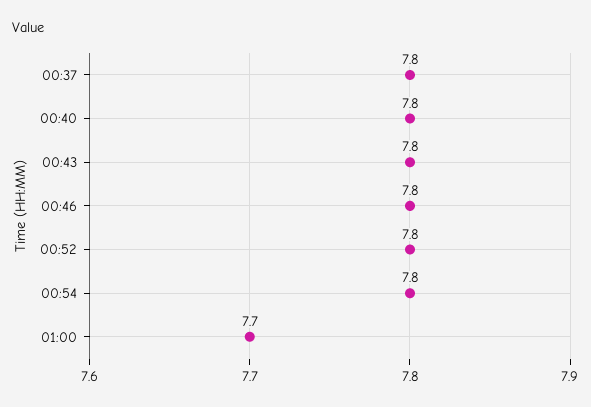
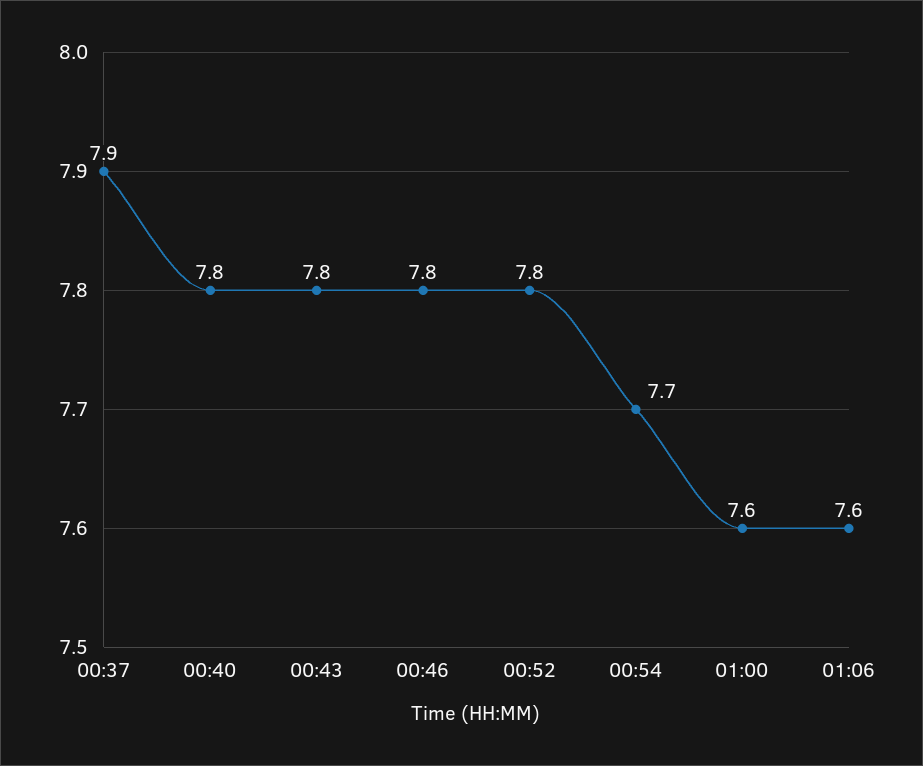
00:37: 7.8 -> 7.9
00:54: 7.8 -> 7.7
01:00: 7.7 -> 7.6
01:06: none -> 7.6

